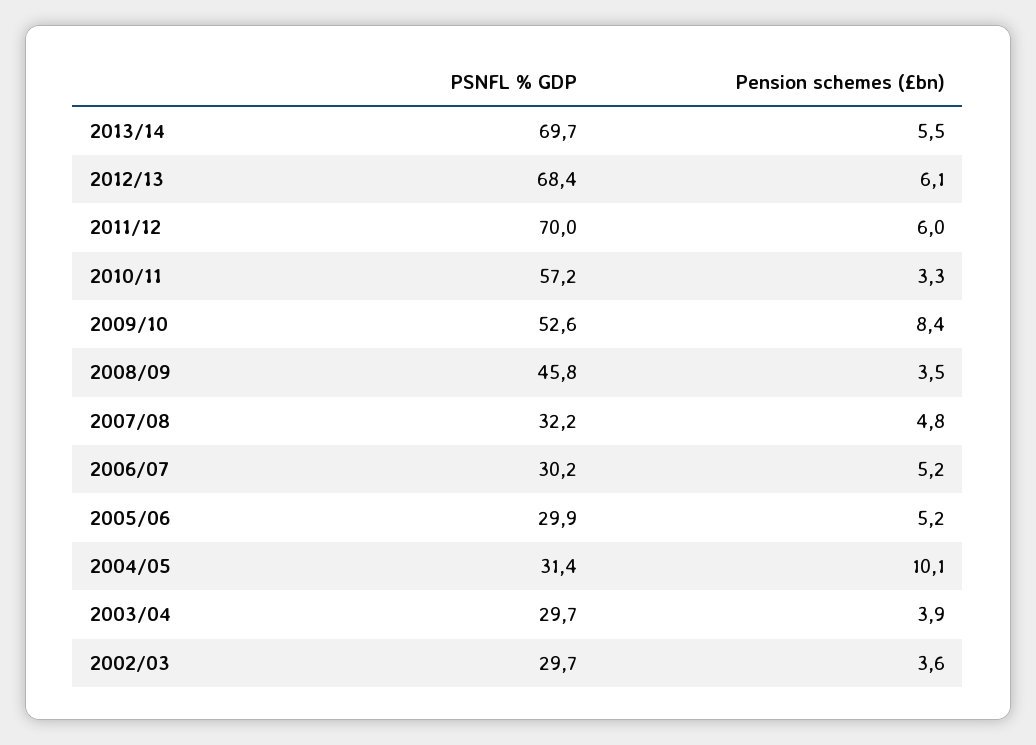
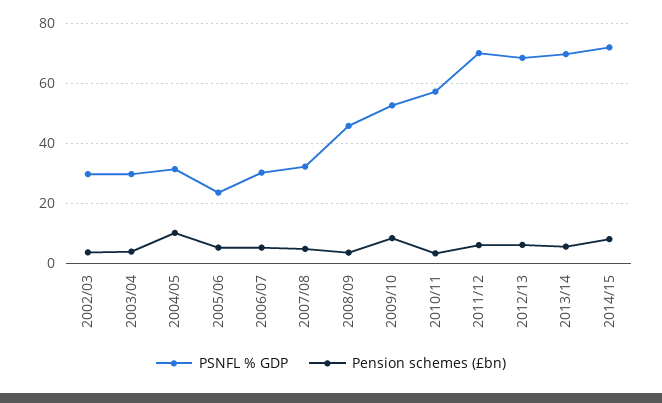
PSNFL % GDP, 2005/06: 29.9 -> 24
PSNFL % GDP, 2014/15: none -> 72
Pension schemes (£bn), 2014/15: none -> 8

